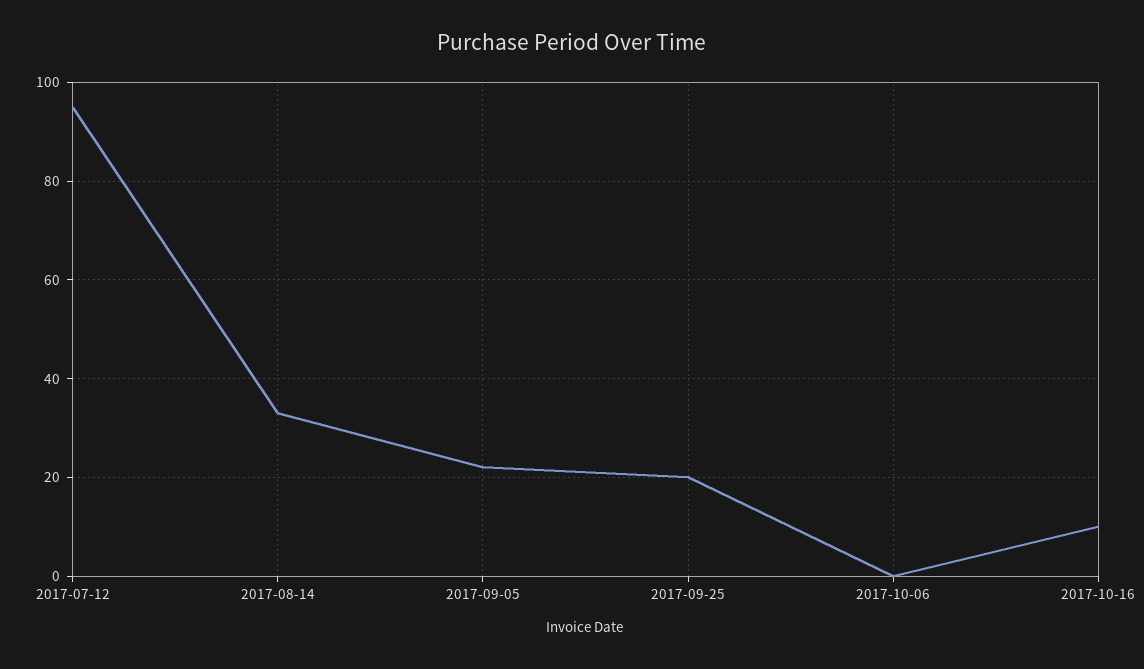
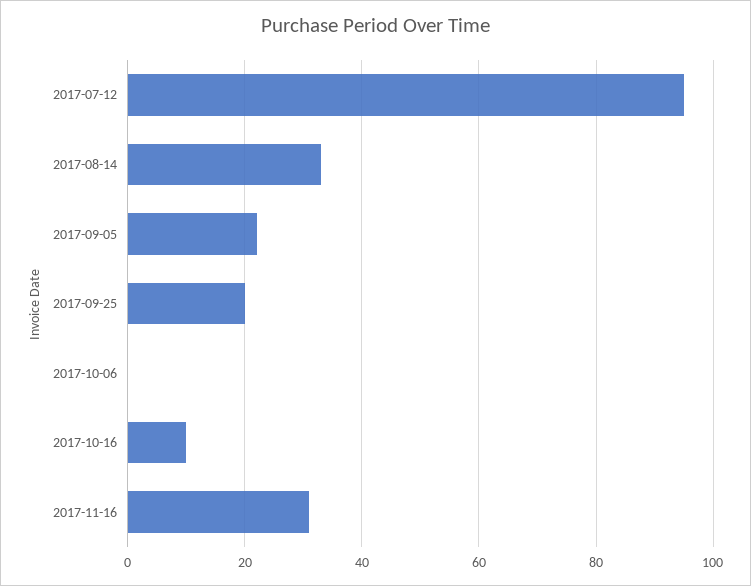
2017-11-16: none -> 30

